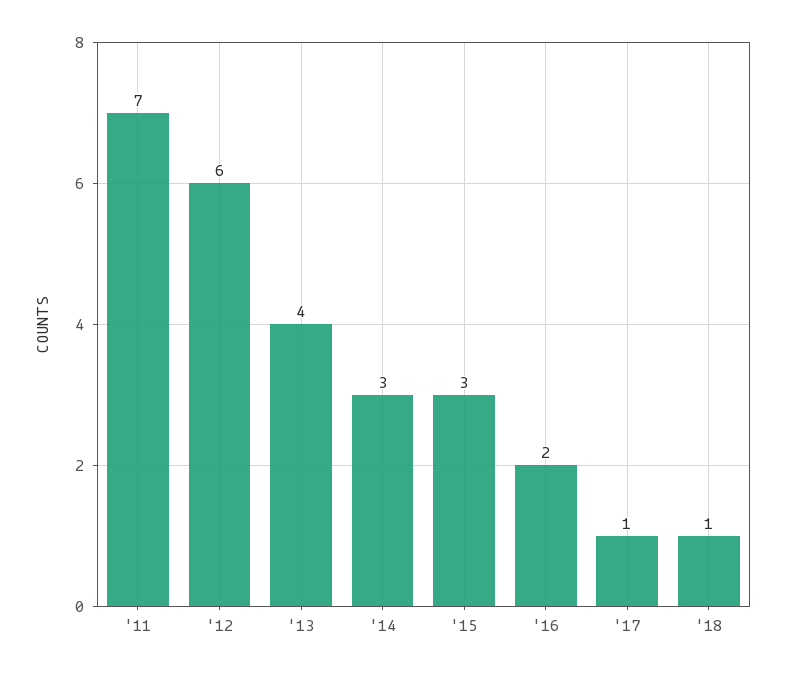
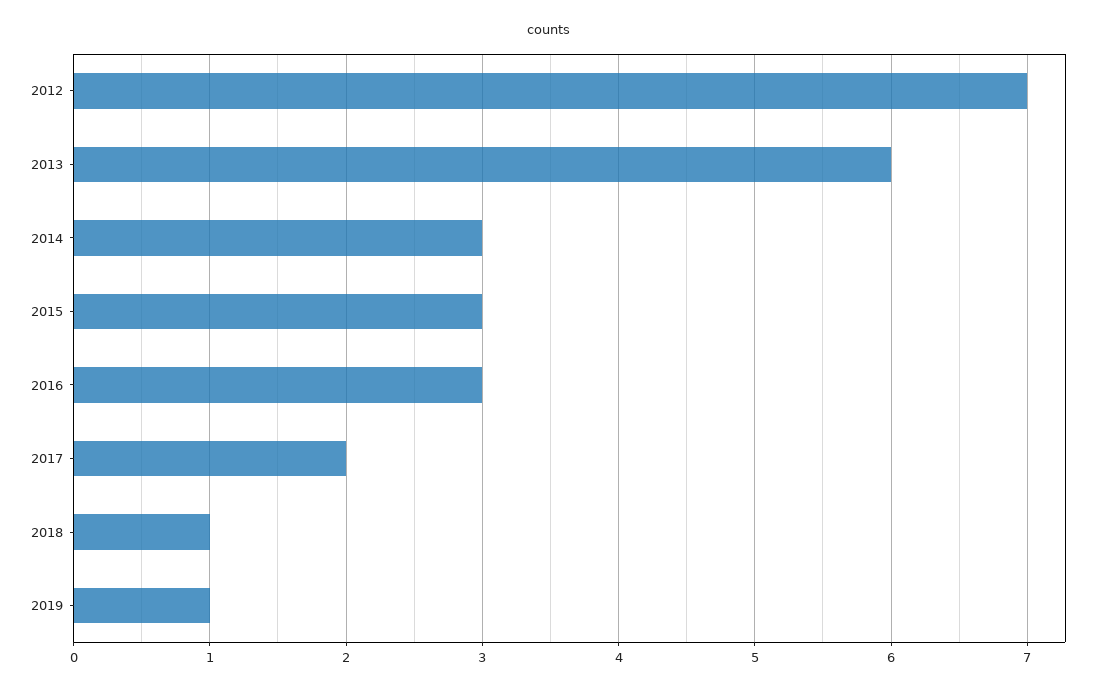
'11: 7 -> none
'12: 6 -> 7
'13: 4 -> 6
'16: 2 -> 3
'17: 1 -> 2
2019: none -> 1

